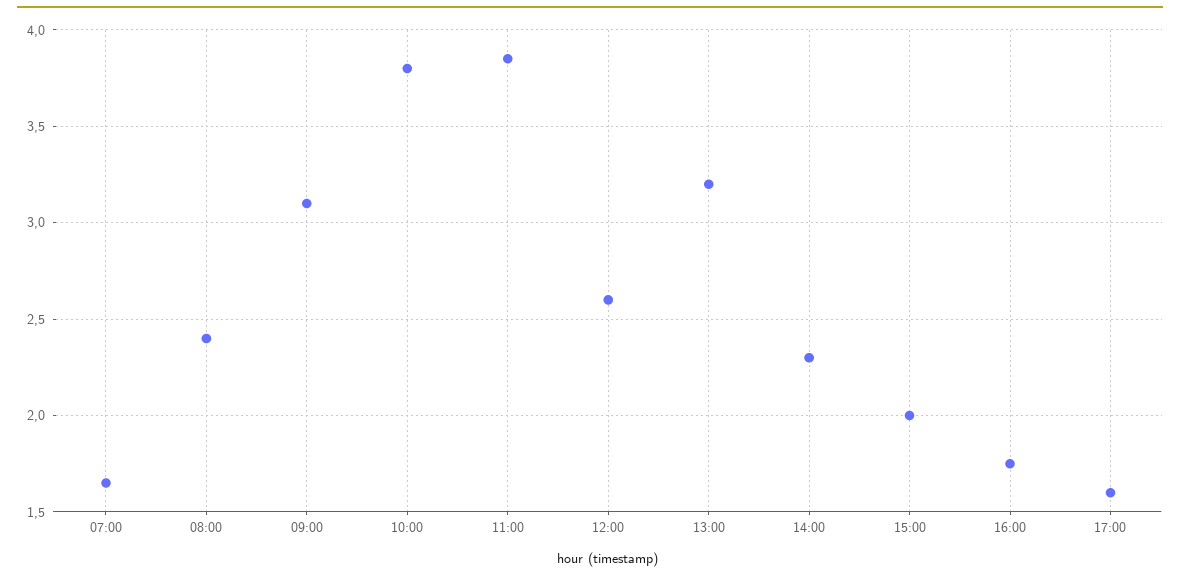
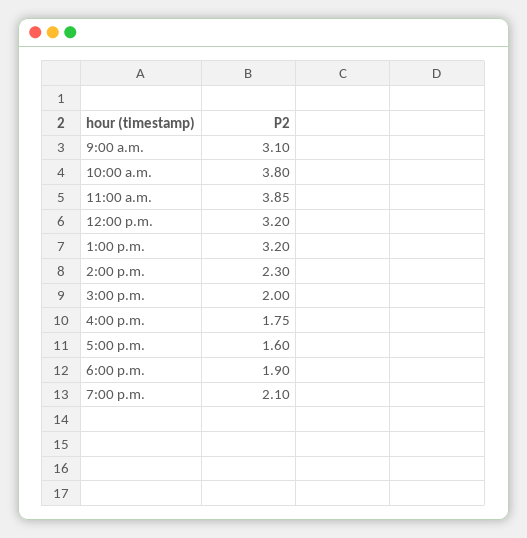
07:00: 1.65 -> none
08:00: 2.4 -> none
12:00: 2.6 -> 3.2
6:00 p.m.: none -> 1.9
7:00 p.m.: none -> 2.1

